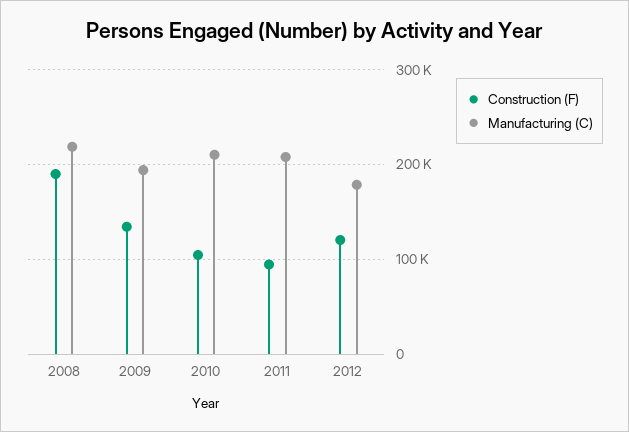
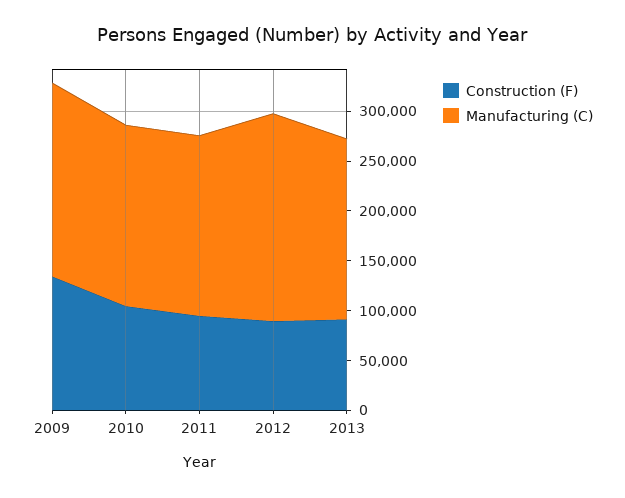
Construction (F), 2008: 190000 -> none
Manufacturing (C), 2008: 220000 -> none
Manufacturing (C), 2010: 210000 -> 180000
Manufacturing (C), 2011: 210000 -> 180000
Construction (F), 2012: 120000 -> 90000
Manufacturing (C), 2012: 180000 -> 210000
Construction (F), 2013: none -> 90000
Manufacturing (C), 2013: none -> 180000

